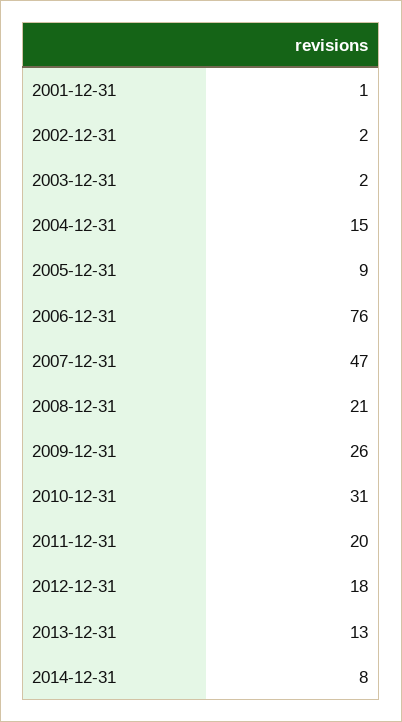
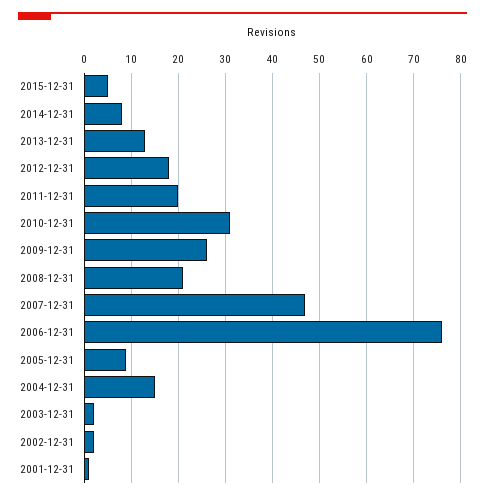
2015-12-31: none -> 5

